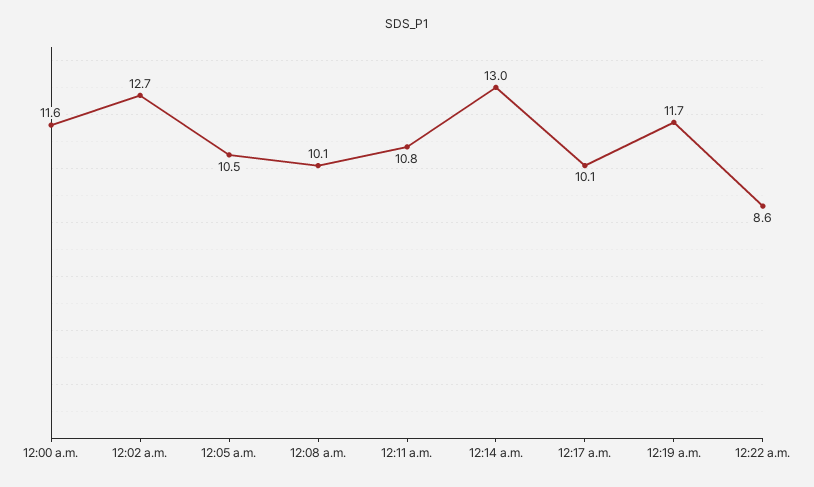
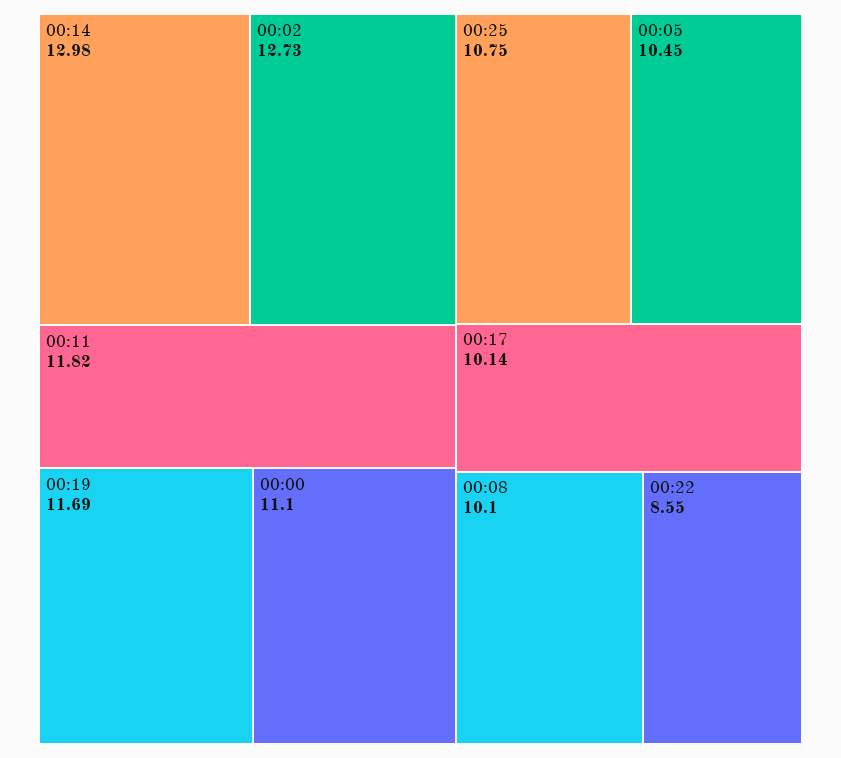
12:00 a.m.: 11.6 -> 11.1
12:11 a.m.: 10.8 -> 11.82
00:25: none -> 10.75

